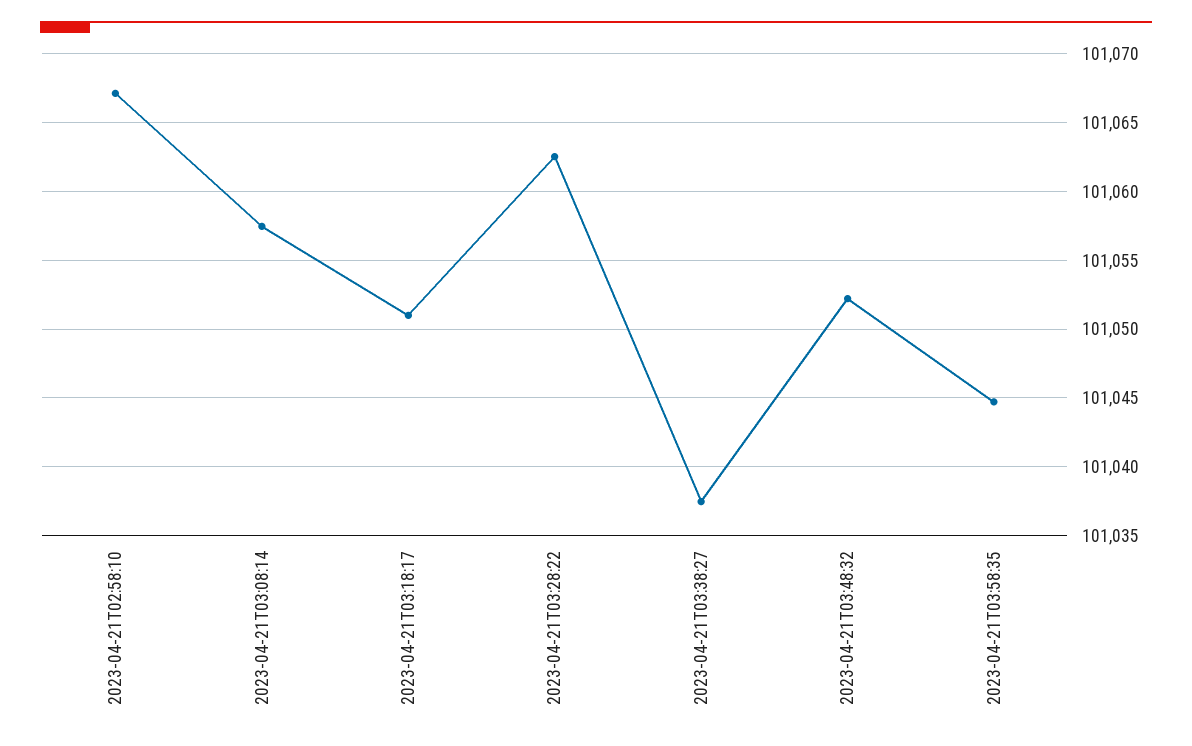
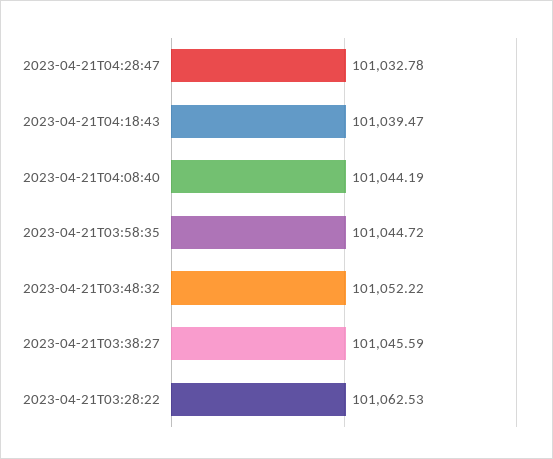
2023-04-21T02:58:10: 101067 -> none
2023-04-21T03:08:14: 101057.5 -> none
2023-04-21T03:18:17: 101051 -> none
2023-04-21T03:38:27: 101037.5 -> 101045.59
2023-04-21T04:28:47: none -> 101032.78
2023-04-21T04:18:43: none -> 101039.47
2023-04-21T04:08:40: none -> 101044.19

